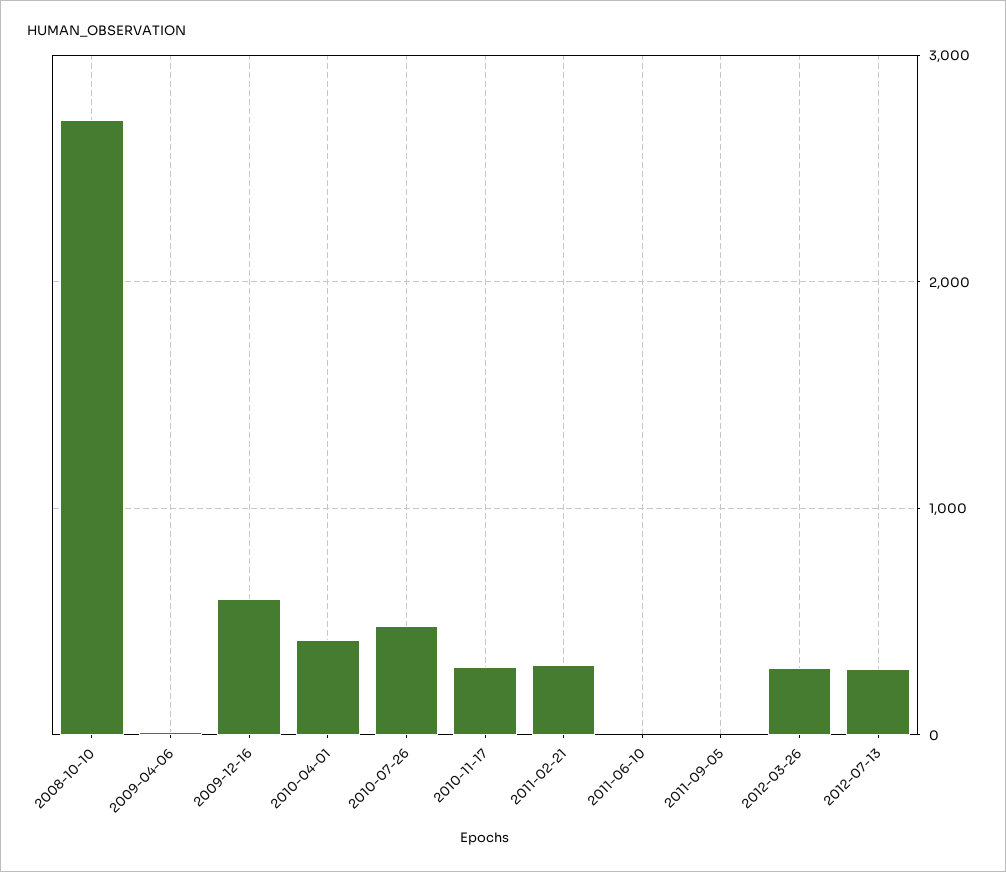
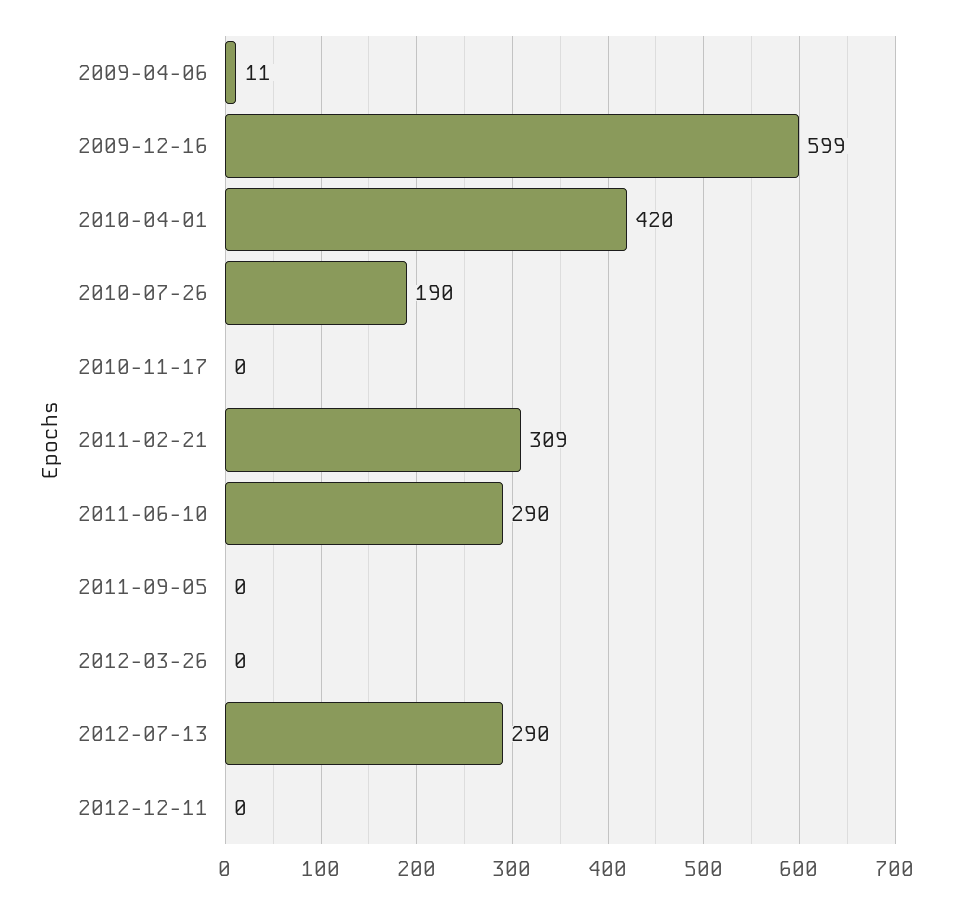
2008-10-10: 2700 -> none
2010-07-26: 500 -> 190
2010-11-17: 300 -> 0
2011-06-10: 0 -> 290
2012-03-26: 300 -> 0
2012-12-11: none -> 0

